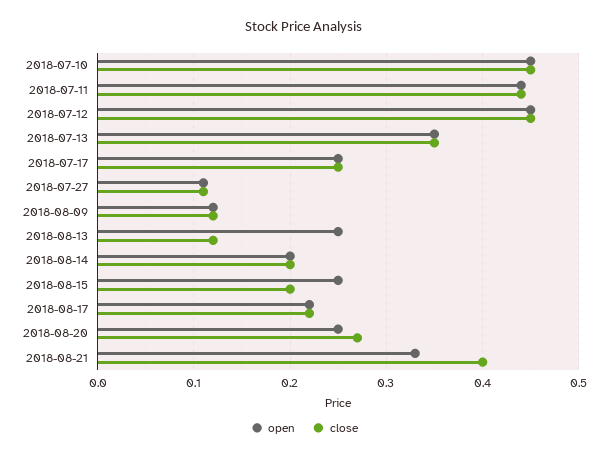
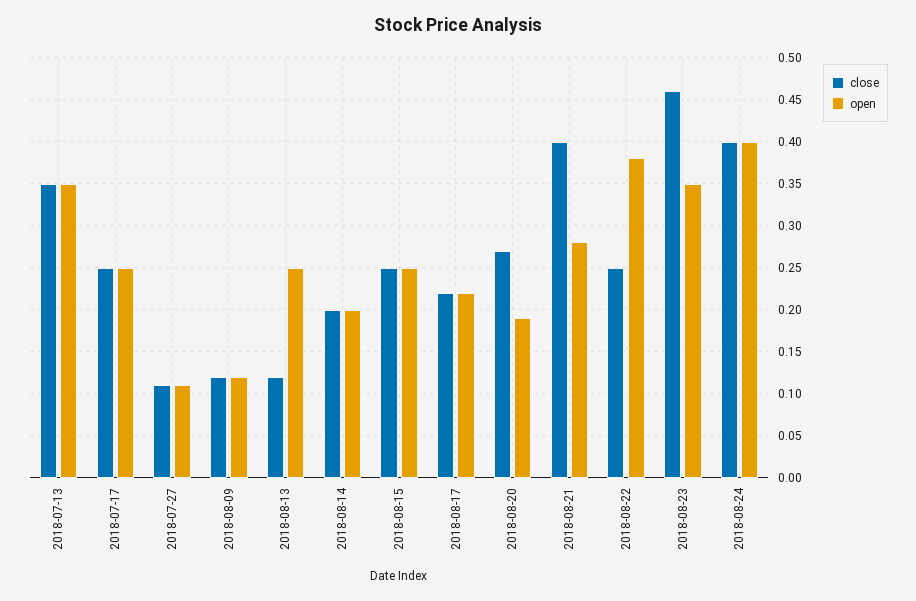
open, 2018-07-10: 0.45 -> none
close, 2018-07-10: 0.45 -> none
open, 2018-07-11: 0.44 -> none
close, 2018-07-11: 0.44 -> none
open, 2018-07-12: 0.45 -> none
close, 2018-07-12: 0.45 -> none
close, 2018-08-15: 0.2 -> 0.25
open, 2018-08-20: 0.25 -> 0.19
open, 2018-08-21: 0.33 -> 0.28
close, 2018-08-22: none -> 0.25
open, 2018-08-22: none -> 0.38
close, 2018-08-23: none -> 0.46
open, 2018-08-23: none -> 0.35
close, 2018-08-24: none -> 0.4
open, 2018-08-24: none -> 0.4

